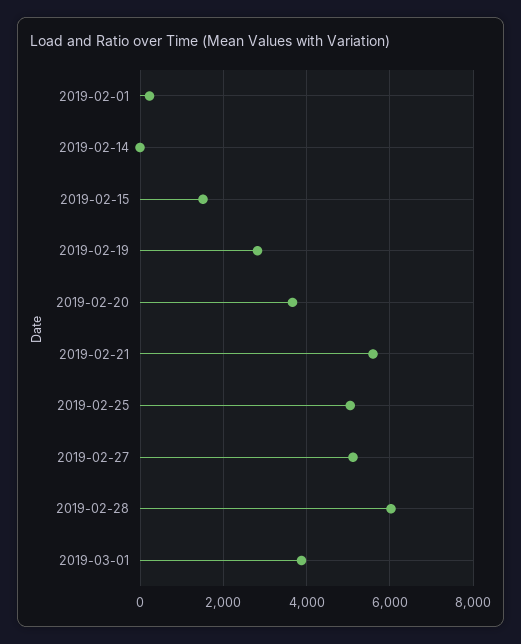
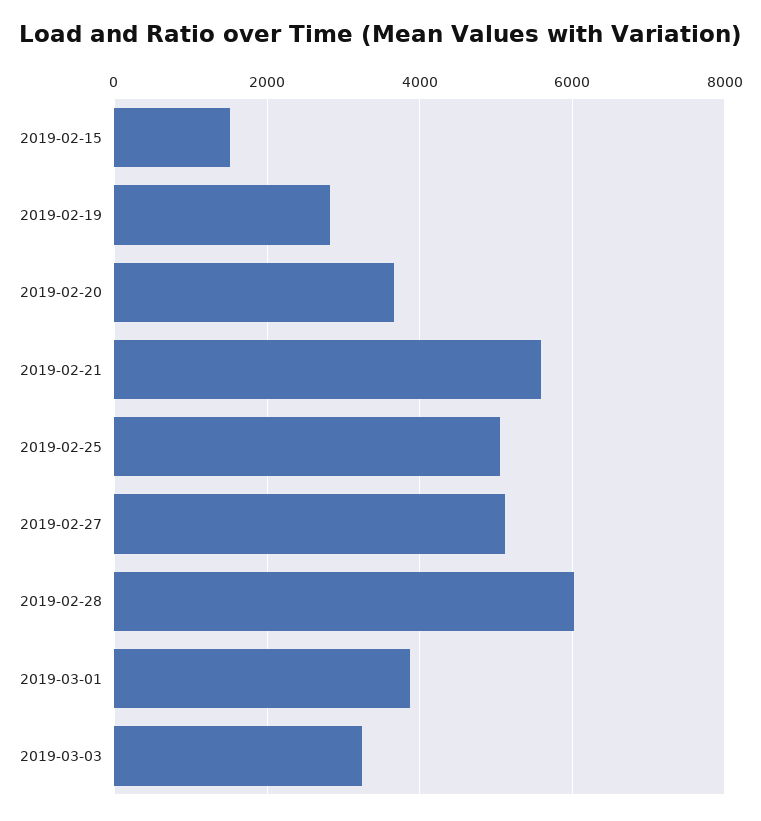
2019-02-01: 200 -> none
2019-02-14: 0 -> none
2019-03-03: none -> 3200

